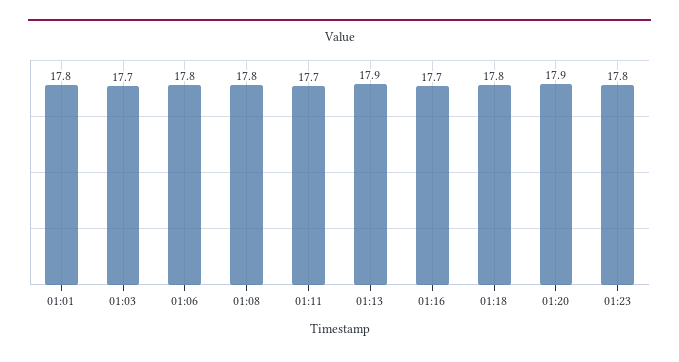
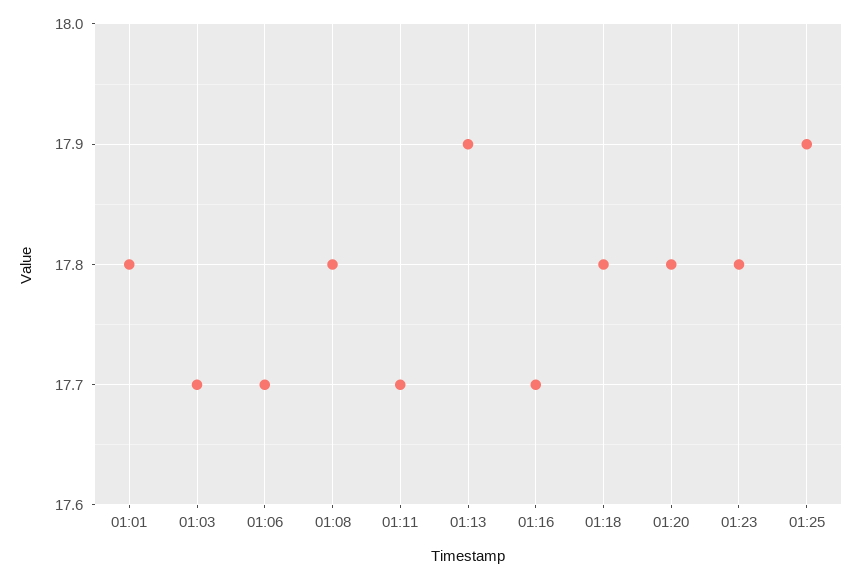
01:06: 17.8 -> 17.7
01:20: 17.9 -> 17.8
01:25: none -> 17.9

